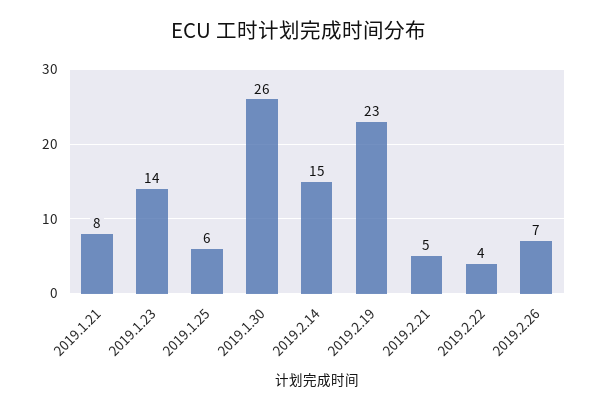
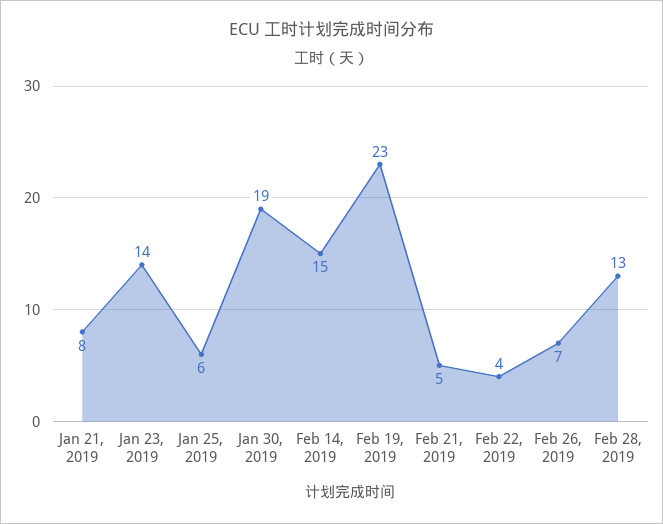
2019.1.30: 26 -> 19
Feb 28, 2019: none -> 13

